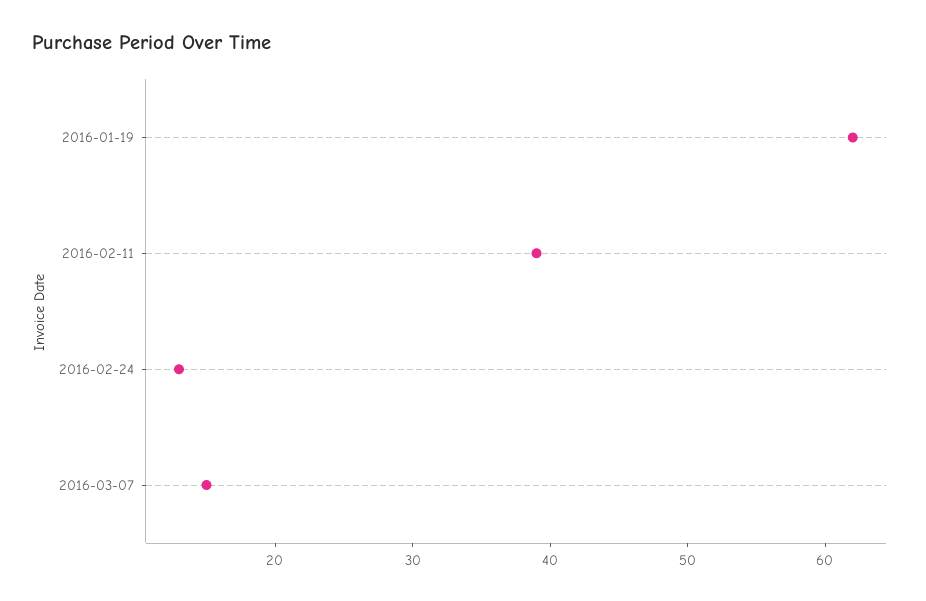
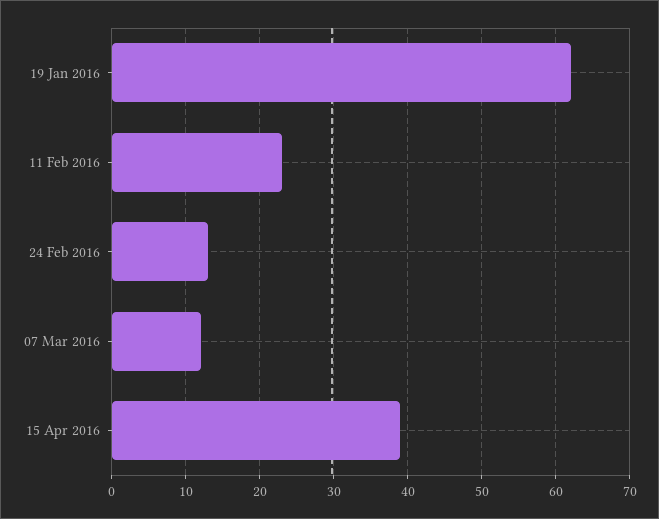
2016-02-11: 39 -> 23
2016-03-07: 15 -> 12
15 Apr 2016: none -> 39

